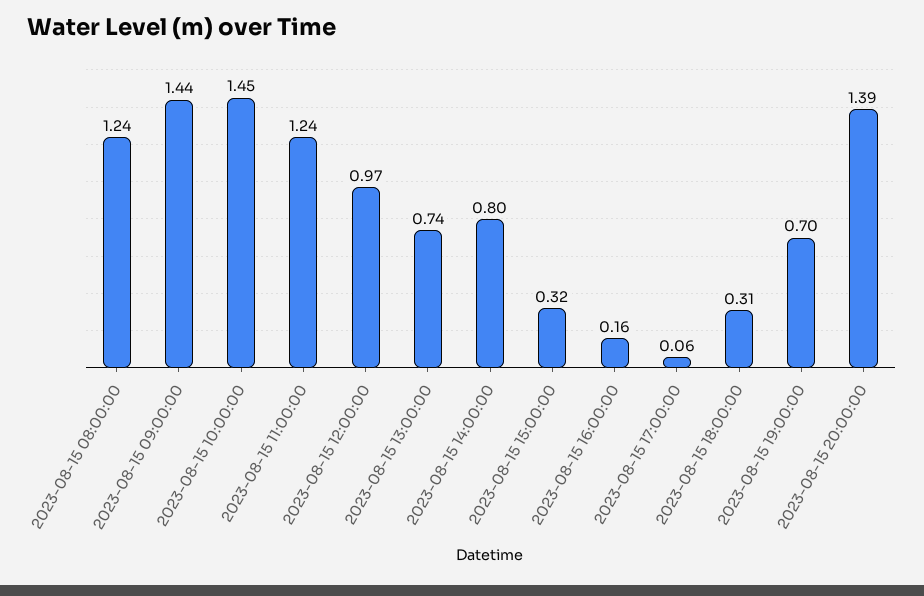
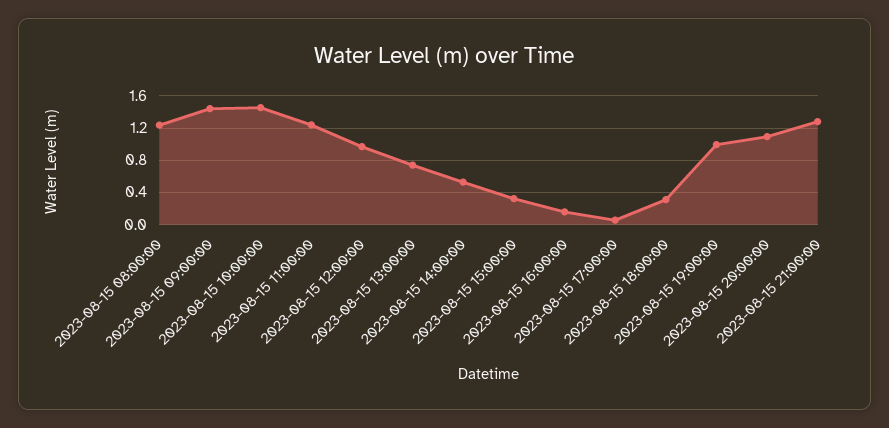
2023-08-15 14:00:00: 0.8 -> 0.5
2023-08-15 19:00:00: 0.7 -> 1
2023-08-15 20:00:00: 1.39 -> 1.1
2023-08-15 21:00:00: none -> 1.3

